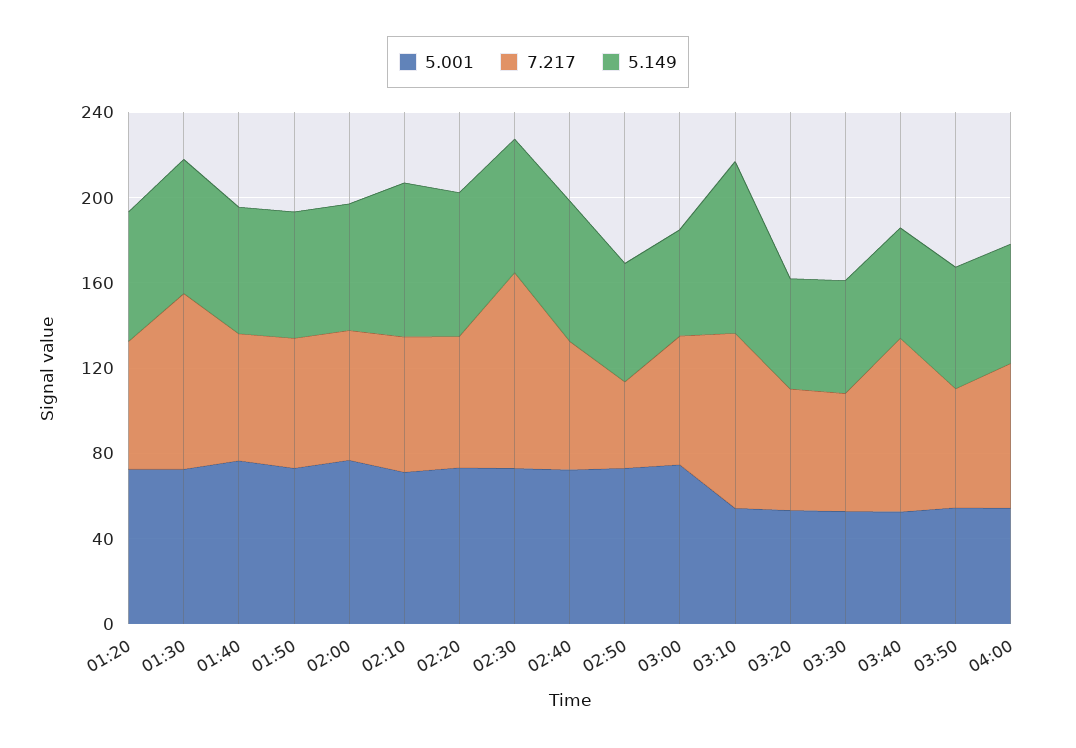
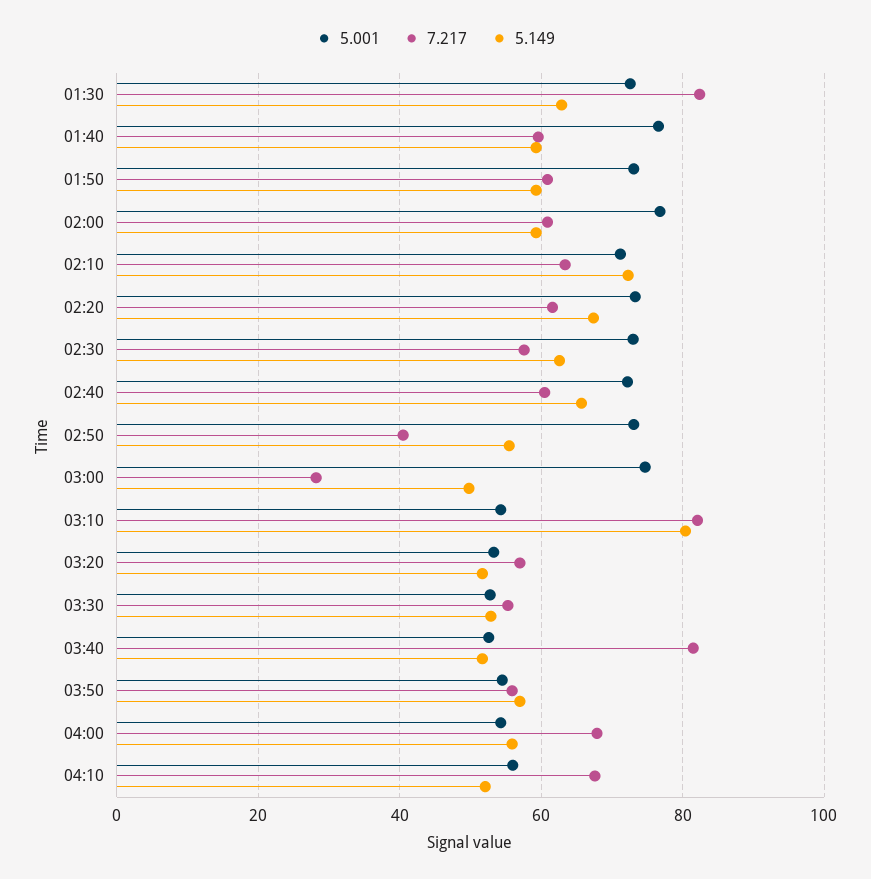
5.001, 01:20: 70 -> none
7.217, 01:20: 60 -> none
5.149, 01:20: 60 -> none
7.217, 02:30: 90 -> 58
7.217, 03:00: 60 -> 28
5.001, 04:10: none -> 56
7.217, 04:10: none -> 68
5.149, 04:10: none -> 52

